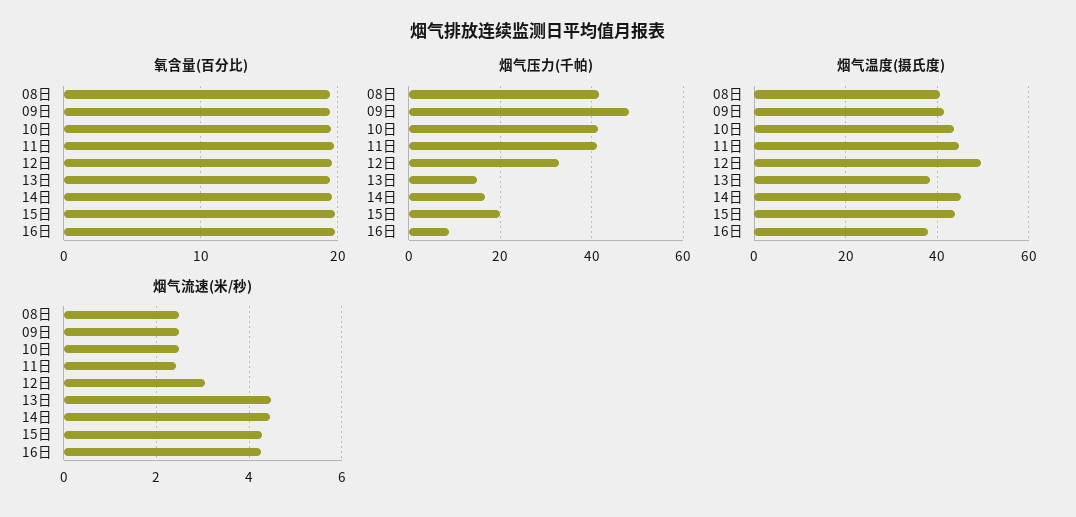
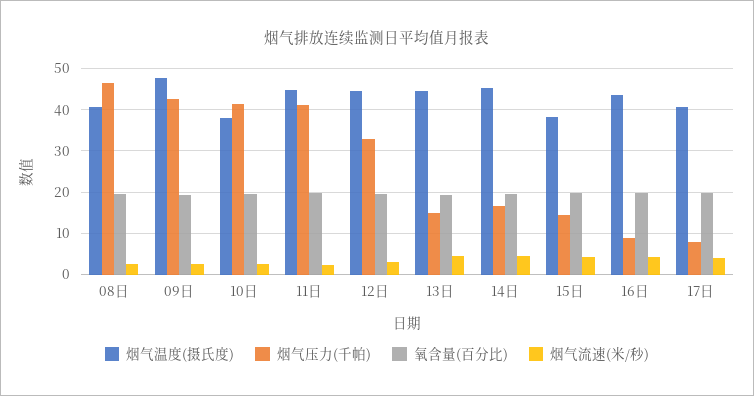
烟气压力(千帕), 08日: 42 -> 46
烟气压力(千帕), 09日: 48 -> 42
烟气压力(千帕), 15日: 20 -> 14
烟气温度(摄氏度), 09日: 42 -> 48
烟气温度(摄氏度), 10日: 44 -> 38
烟气温度(摄氏度), 12日: 50 -> 44
烟气温度(摄氏度), 13日: 38 -> 44
烟气温度(摄氏度), 15日: 44 -> 38
烟气温度(摄氏度), 16日: 38 -> 44
烟气温度(摄氏度), 17日: none -> 40
烟气压力(千帕), 17日: none -> 8
氧含量(百分比), 17日: none -> 20
烟气流速(米/秒), 17日: none -> 4

